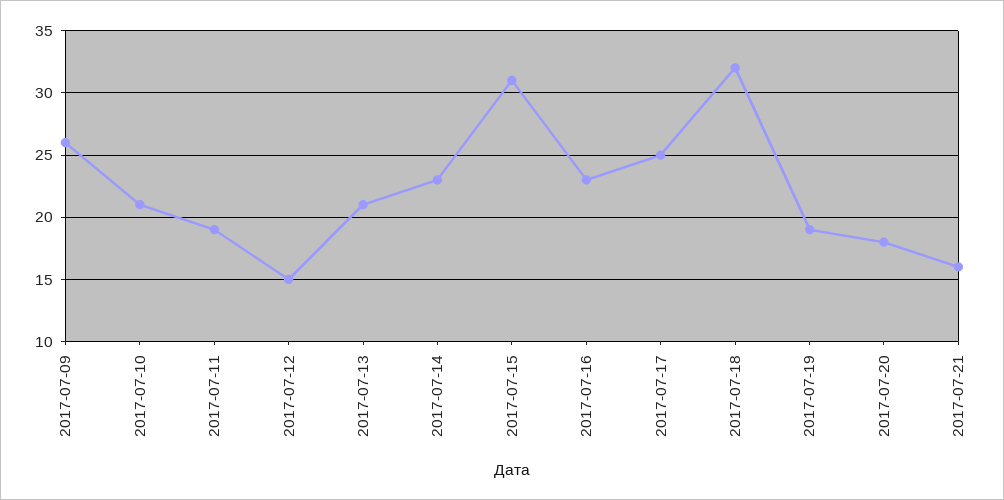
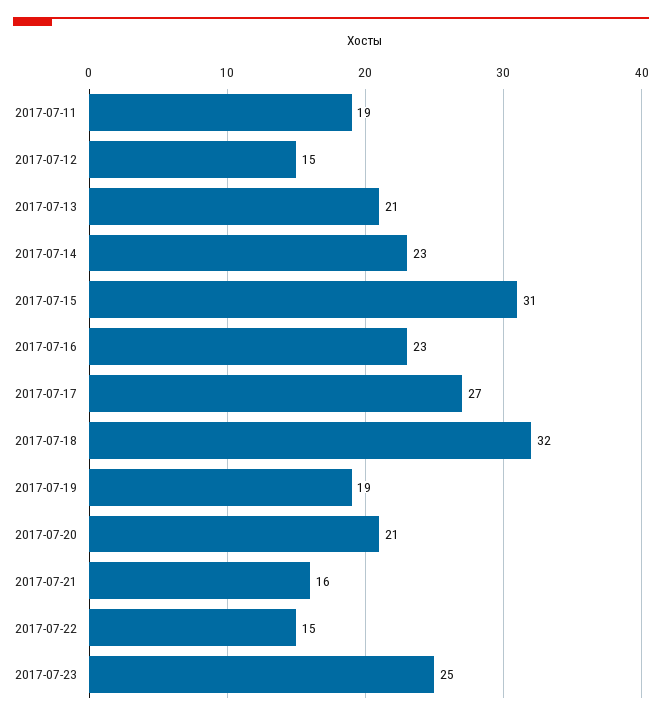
2017-07-09: 26 -> none
2017-07-10: 21 -> none
2017-07-17: 25 -> 27
2017-07-20: 18 -> 21
2017-07-22: none -> 15
2017-07-23: none -> 25

